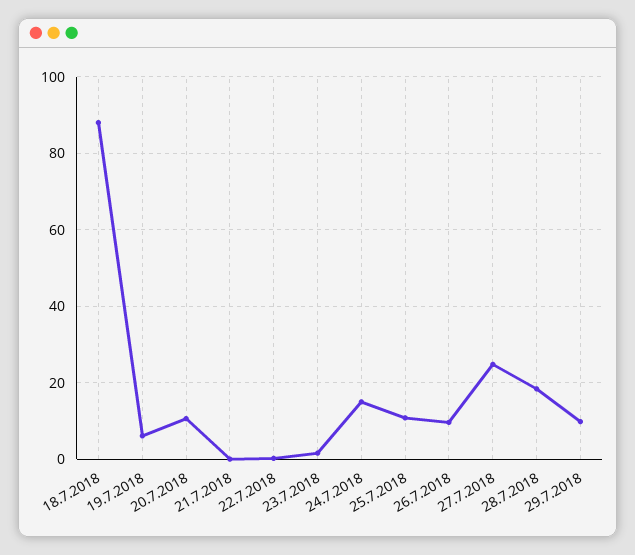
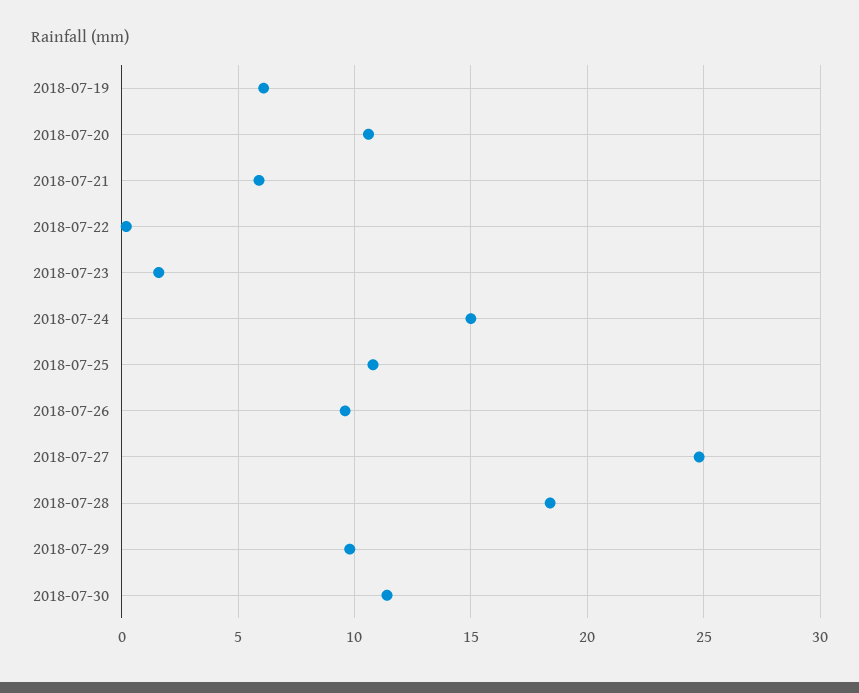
18.7.2018: 88 -> none
21.7.2018: 0 -> 6
2018-07-30: none -> 11.5

